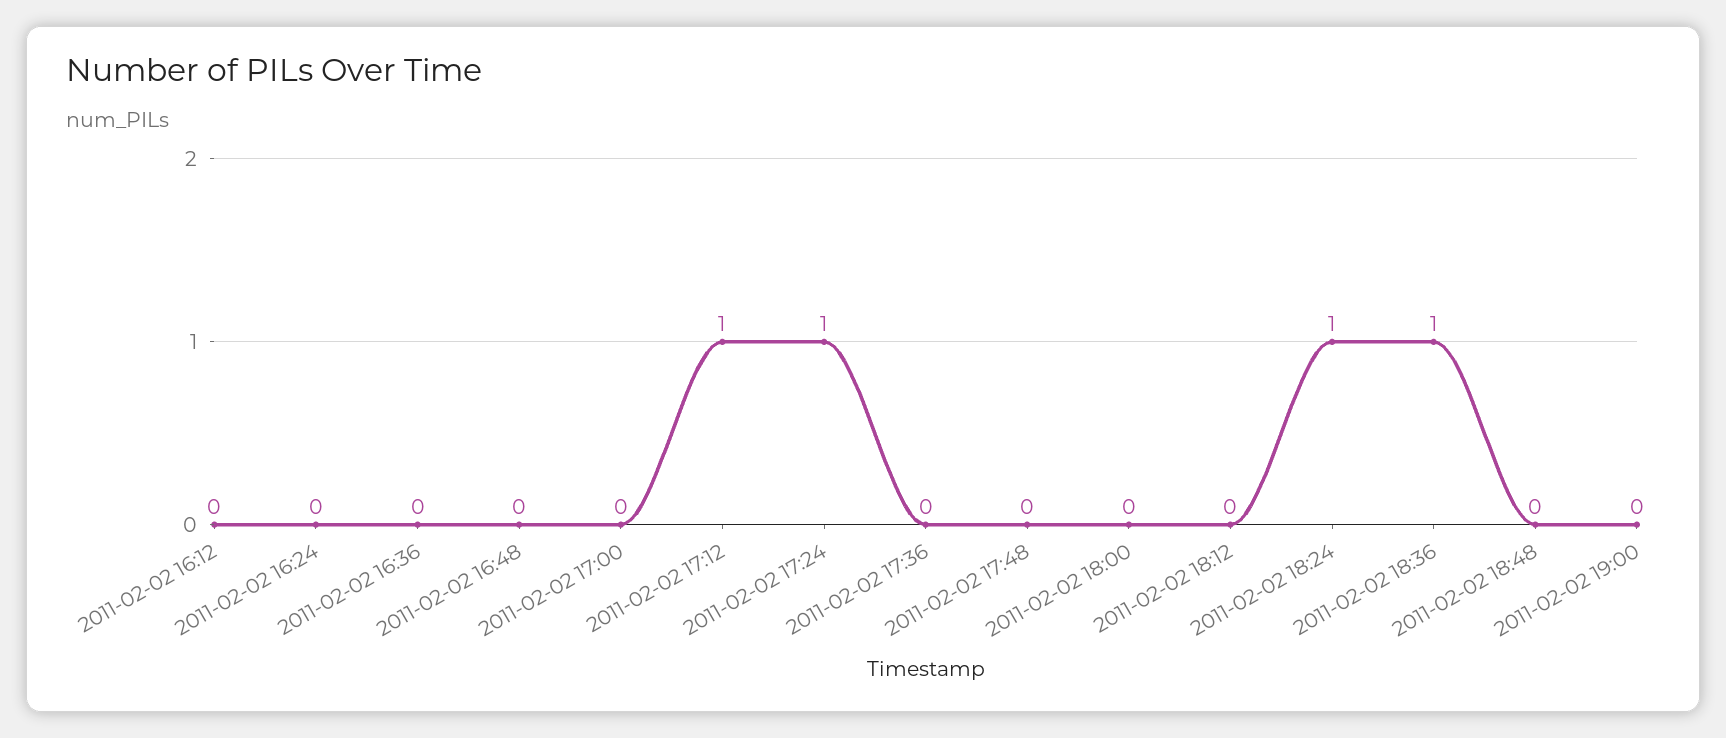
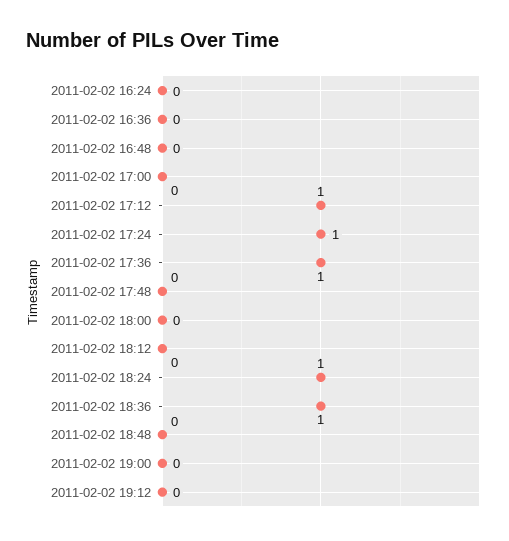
2011-02-02 16:12: 0 -> none
2011-02-02 17:36: 0 -> 1
2011-02-02 19:12: none -> 0

